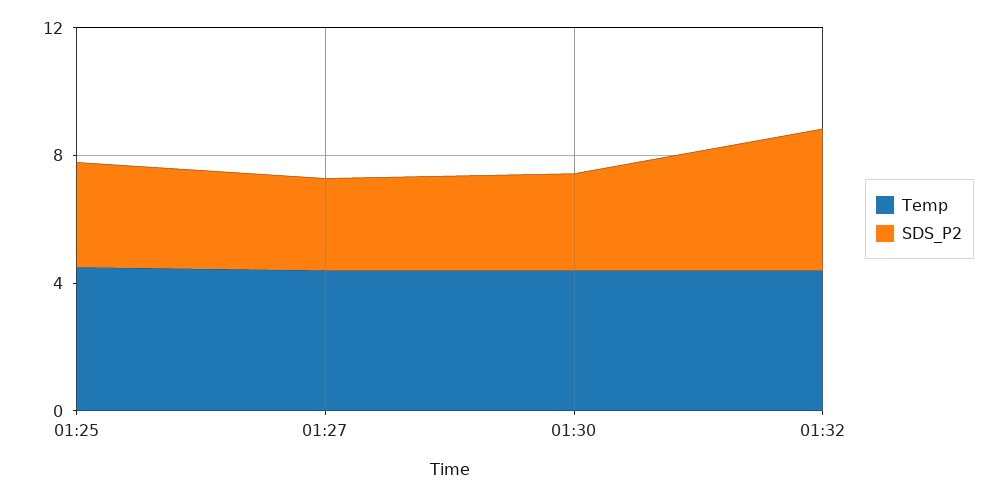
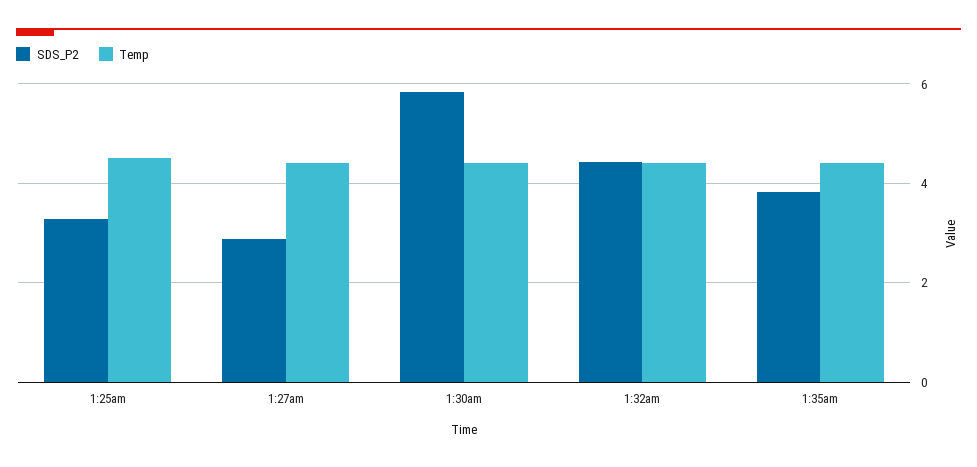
SDS_P2, 01:30: 3 -> 5.8
SDS_P2, 1:35am: none -> 3.8
Temp, 1:35am: none -> 4.4

